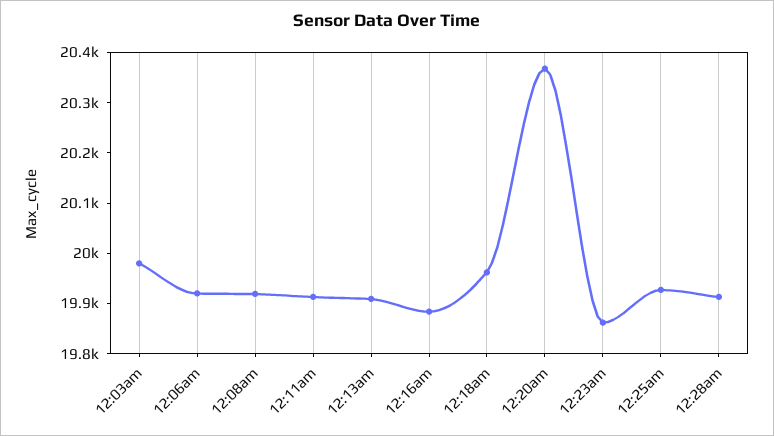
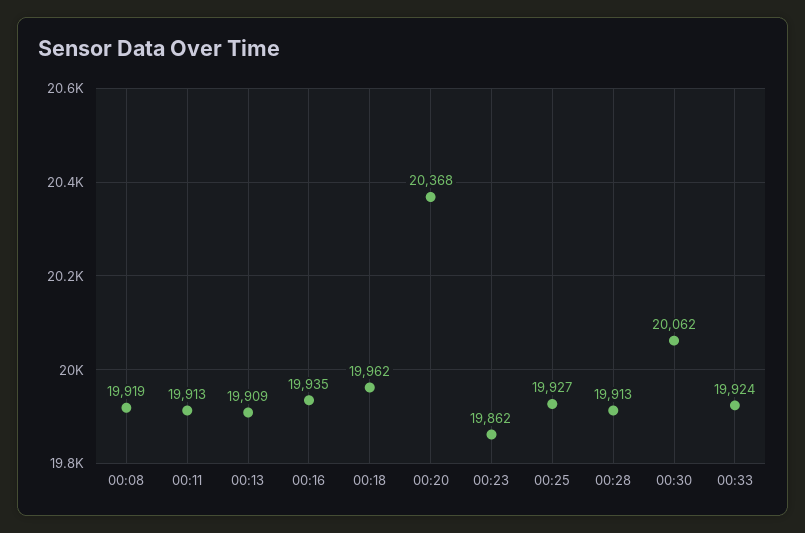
12:03am: 19980 -> none
12:06am: 19920 -> none
12:16am: 19880 -> 19935
00:30: none -> 20062
00:33: none -> 19924

